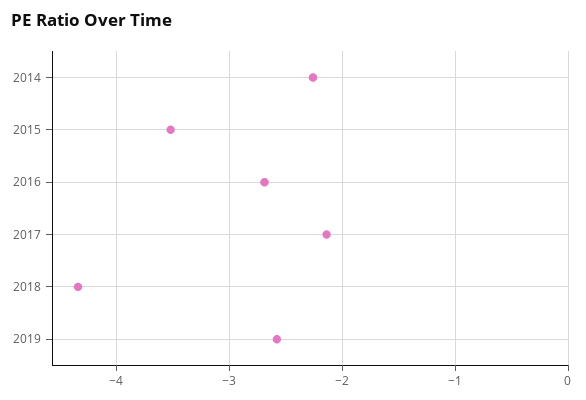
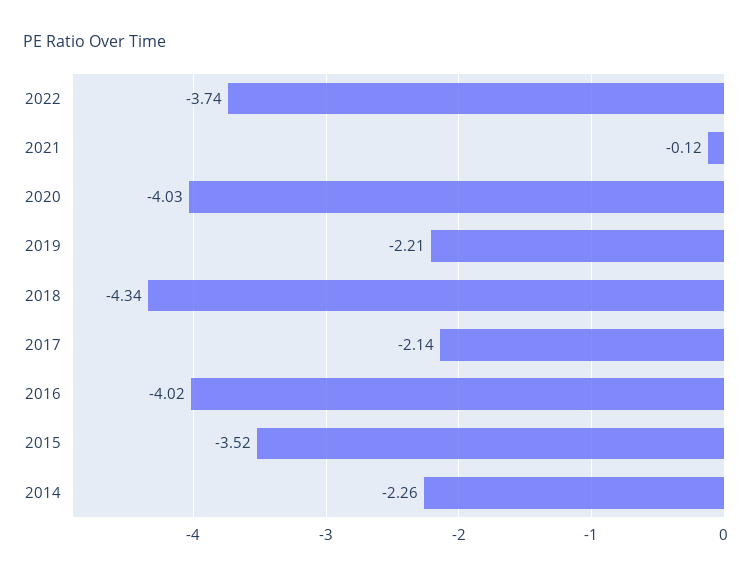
2016: -2.7 -> -4.02
2019: -2.6 -> -2.21
2022: none -> -3.74
2021: none -> -0.12
2020: none -> -4.03

